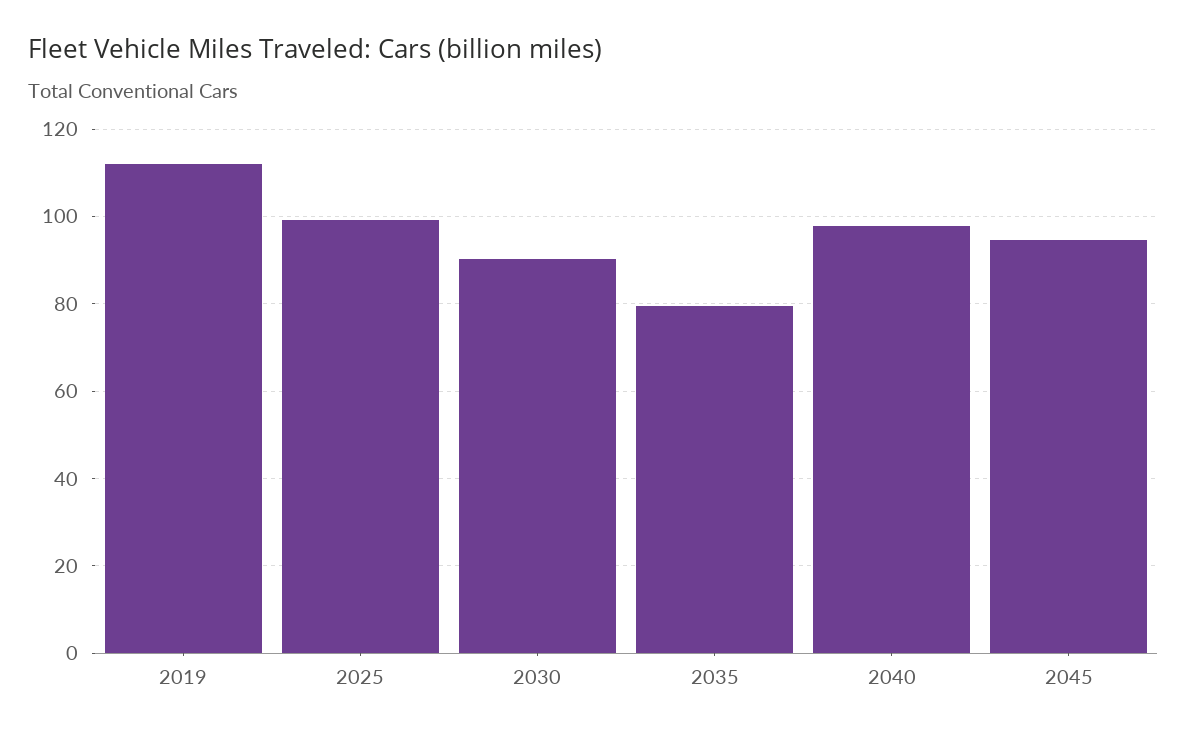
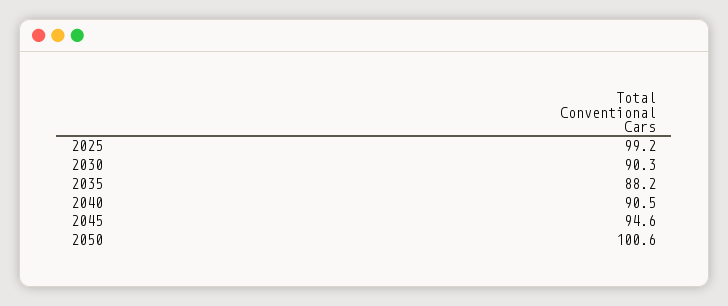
2019: 112 -> none
2035: 80 -> 88.2
2040: 98 -> 90.5
2050: none -> 100.6

